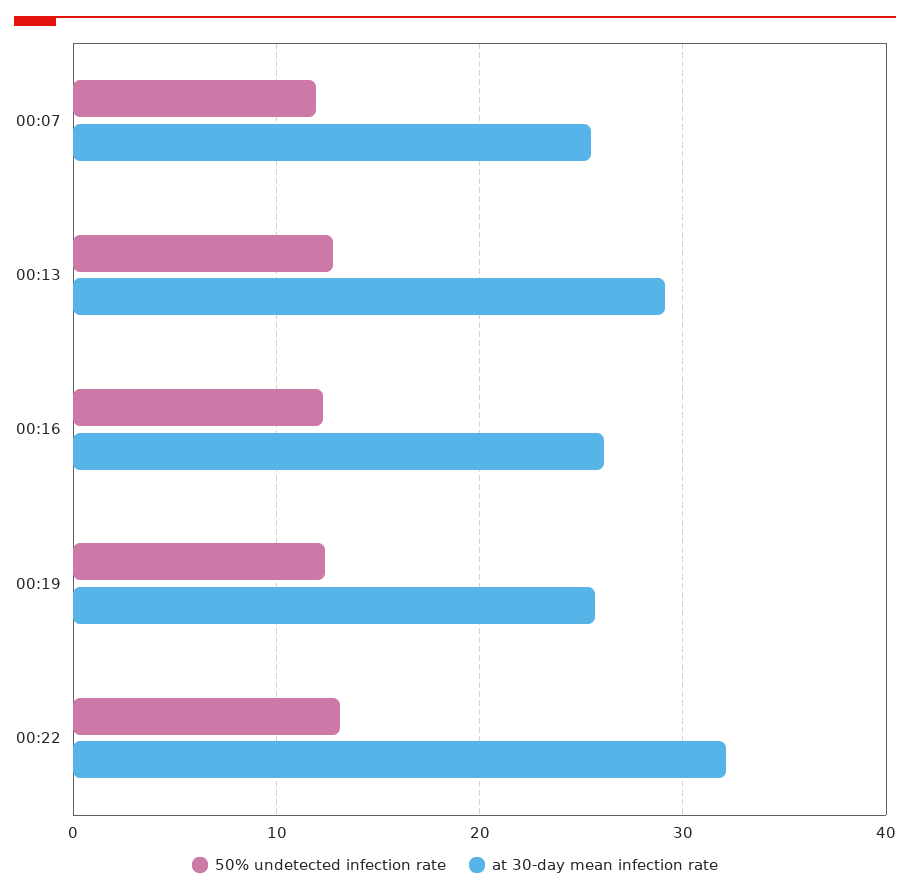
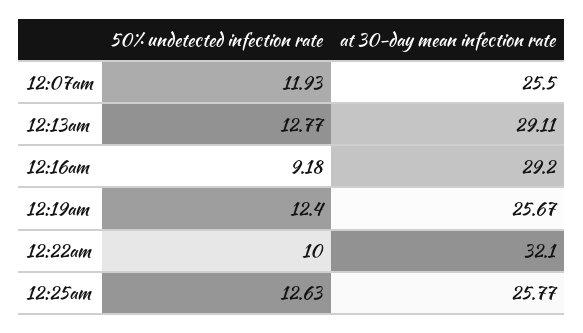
50% undetected infection rate, 00:16: 12 -> 9.18
at 30-day mean infection rate, 00:16: 26 -> 29.2
50% undetected infection rate, 00:22: 13 -> 10
50% undetected infection rate, 12:25am: none -> 12.63
at 30-day mean infection rate, 12:25am: none -> 25.77

